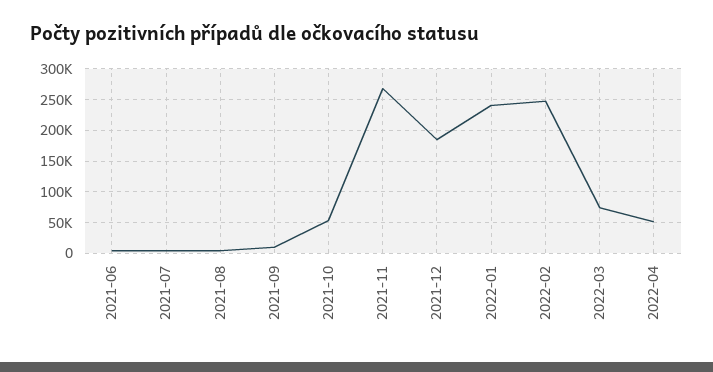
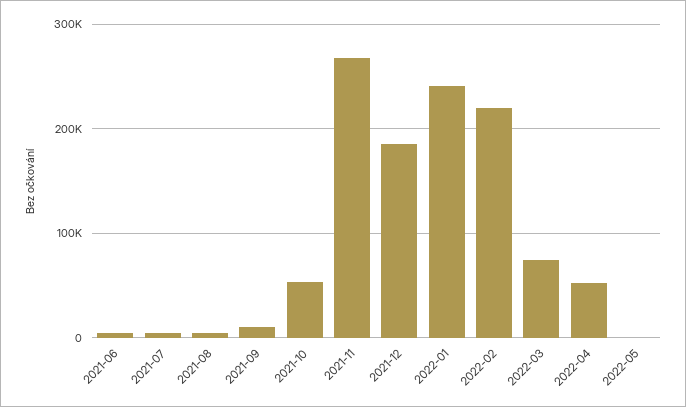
2022-02: 250000 -> 220000
2022-05: none -> 0

